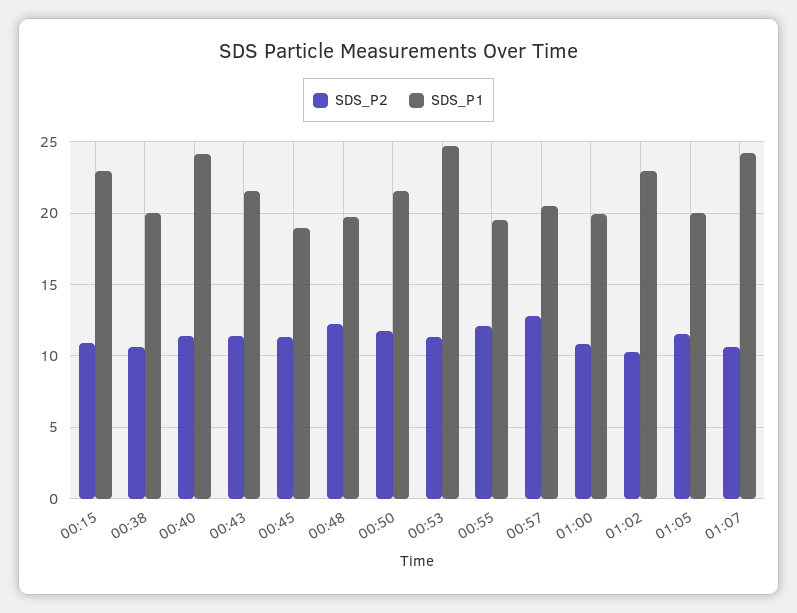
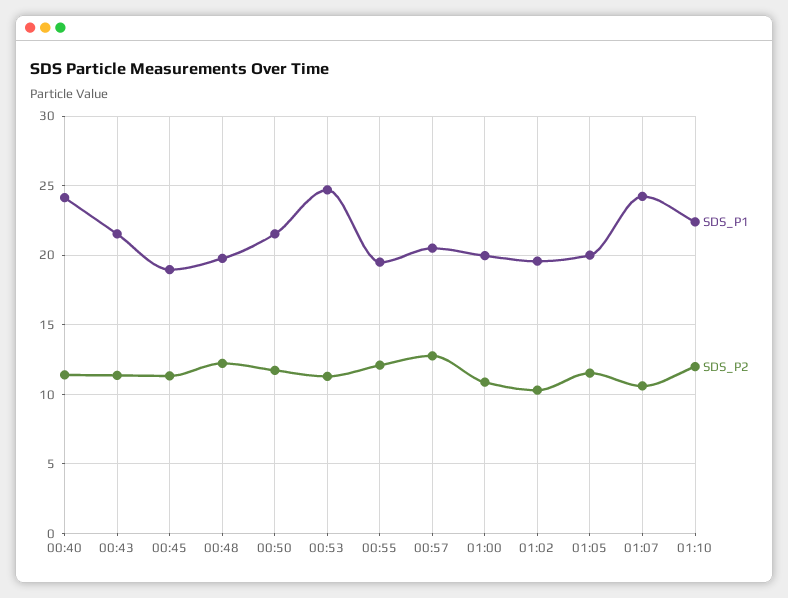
SDS_P2, 00:15: 11 -> none
SDS_P1, 00:15: 23 -> none
SDS_P2, 00:38: 10.5 -> none
SDS_P1, 00:38: 20 -> none
SDS_P1, 01:02: 23 -> 19.5
SDS_P1, 01:10: none -> 22.5
SDS_P2, 01:10: none -> 12

